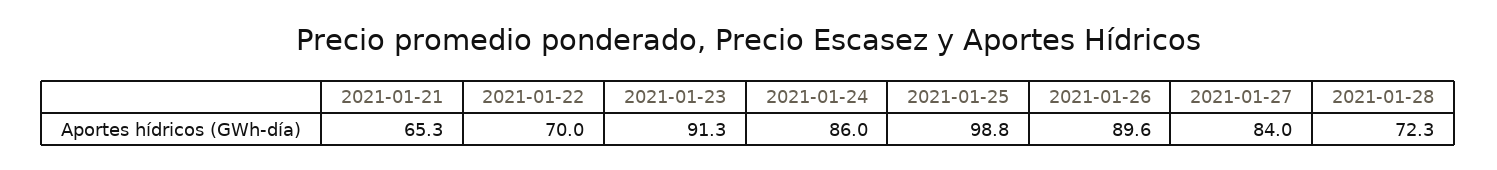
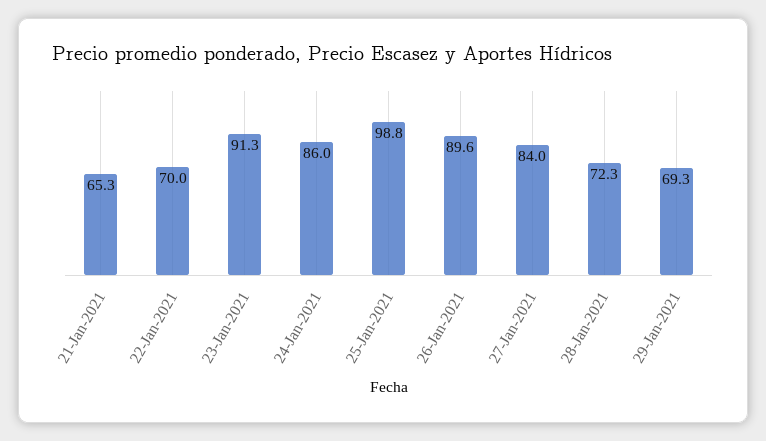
29-Jan-2021: none -> 69.3

